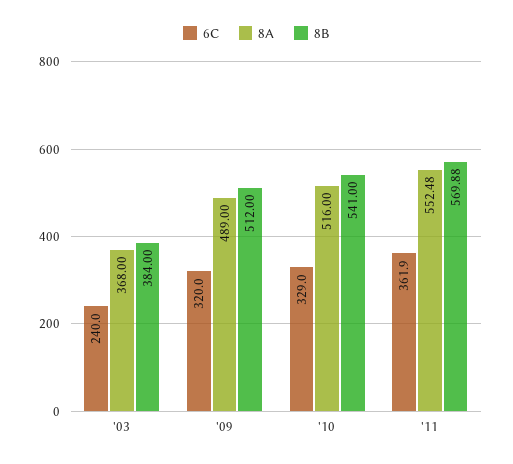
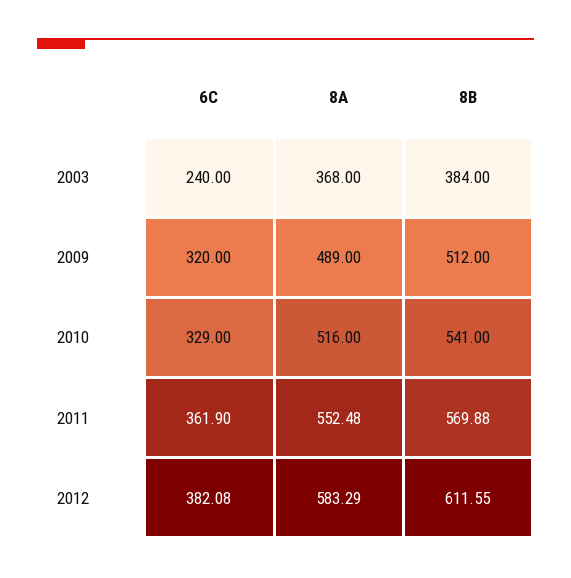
6C, 2012: none -> 382.08
8A, 2012: none -> 583.29
8B, 2012: none -> 611.55

